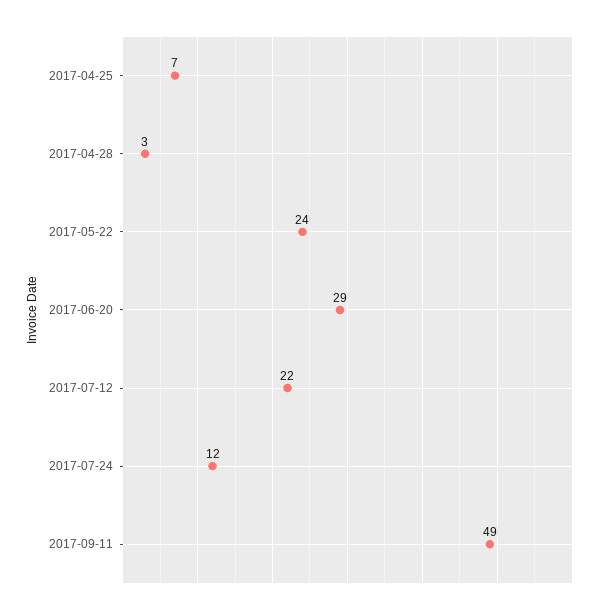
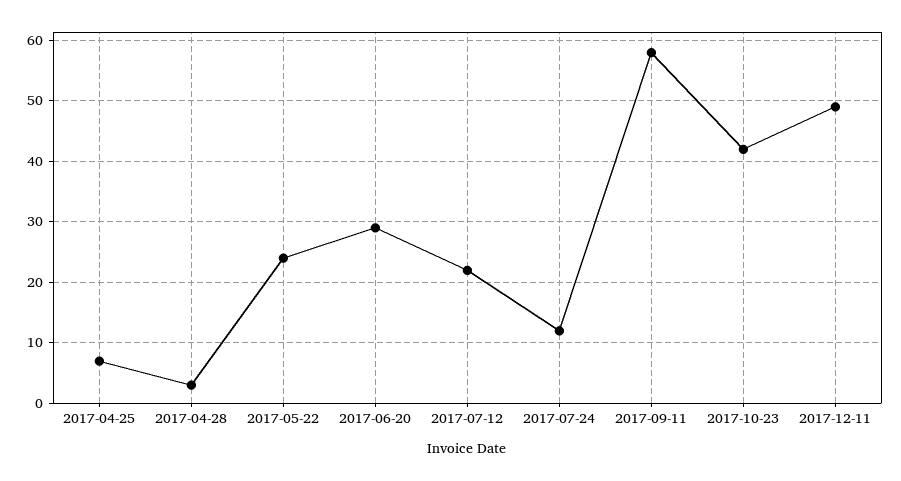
2017-09-11: 49 -> 58
2017-10-23: none -> 42
2017-12-11: none -> 49

